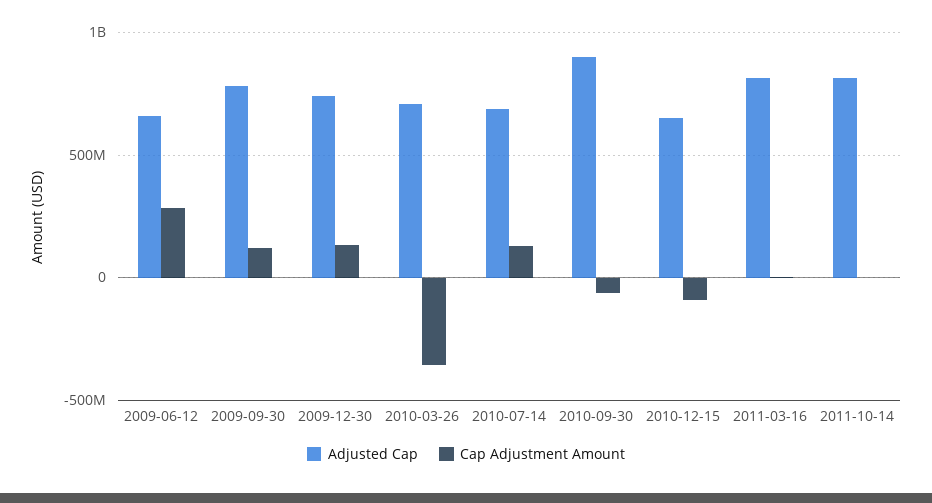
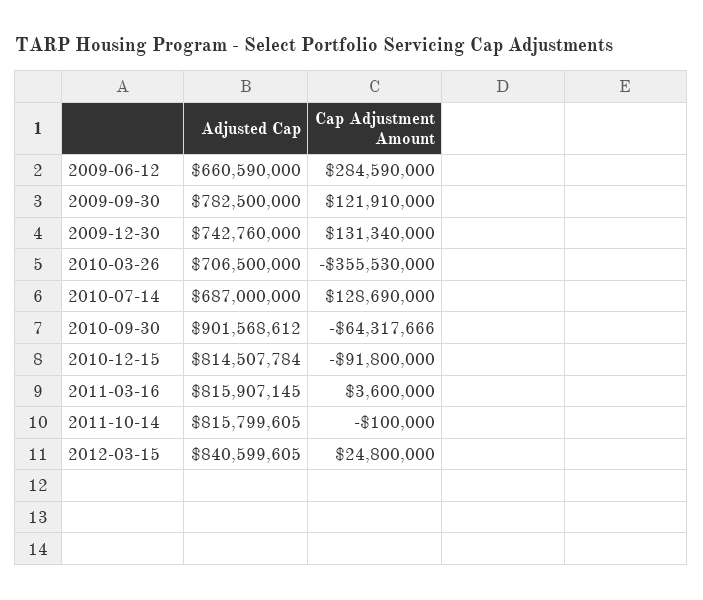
Adjusted Cap, 2010-12-15: 650000000 -> 814507784
Adjusted Cap, 2012-03-15: none -> 840599605
Cap Adjustment Amount, 2012-03-15: none -> 24800000

